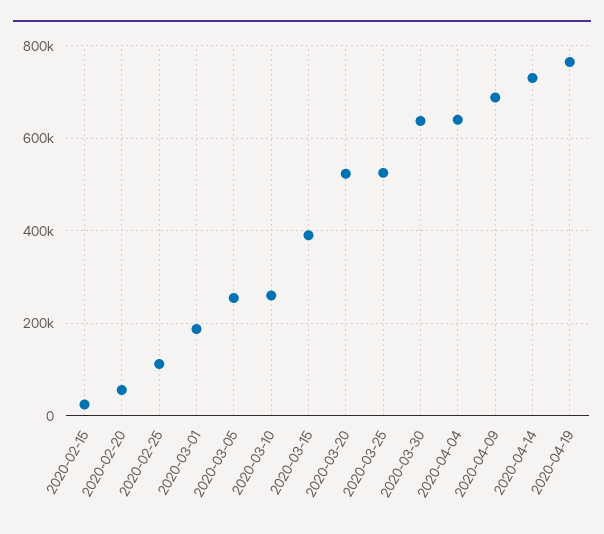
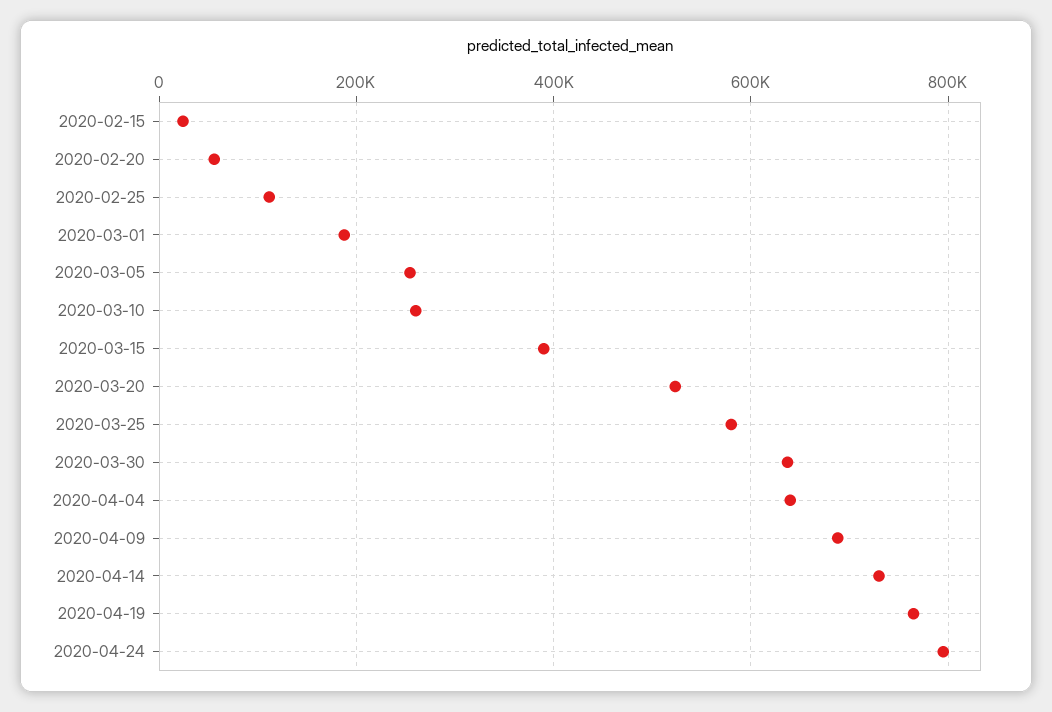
2020-03-25: 520000 -> 580000
2020-04-24: none -> 800000

